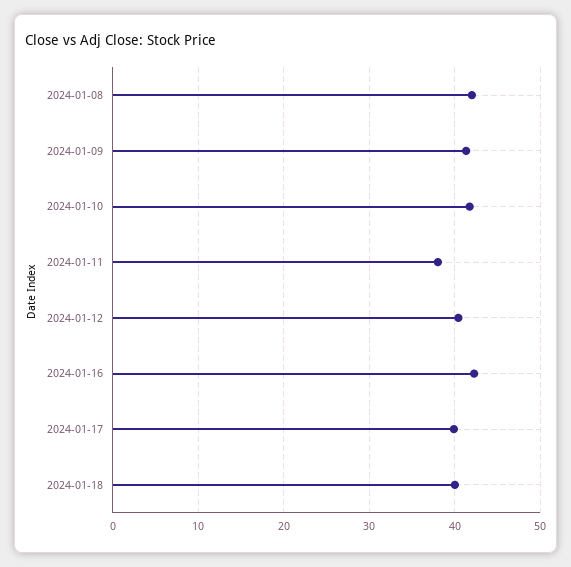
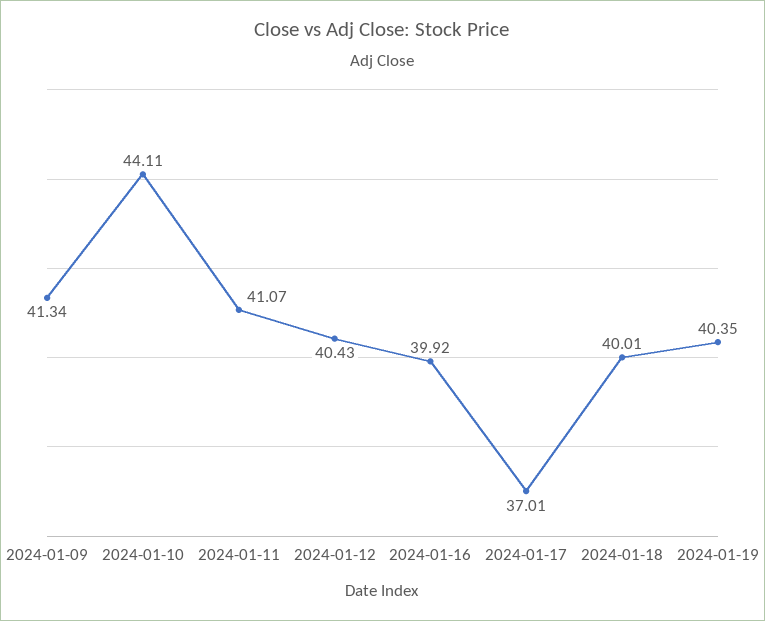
2024-01-08: 42 -> none
2024-01-10: 42 -> 44.11
2024-01-11: 38 -> 41.07
2024-01-16: 42 -> 39.92
2024-01-17: 40 -> 37.01
2024-01-19: none -> 40.35

